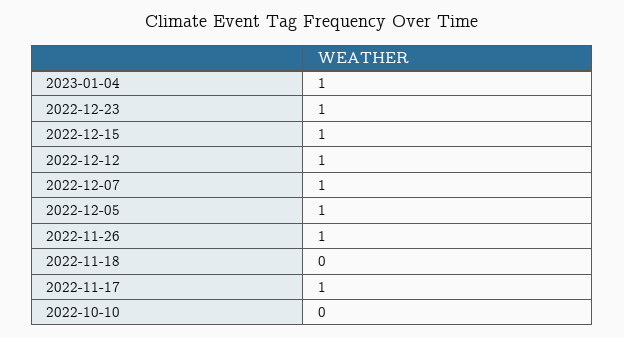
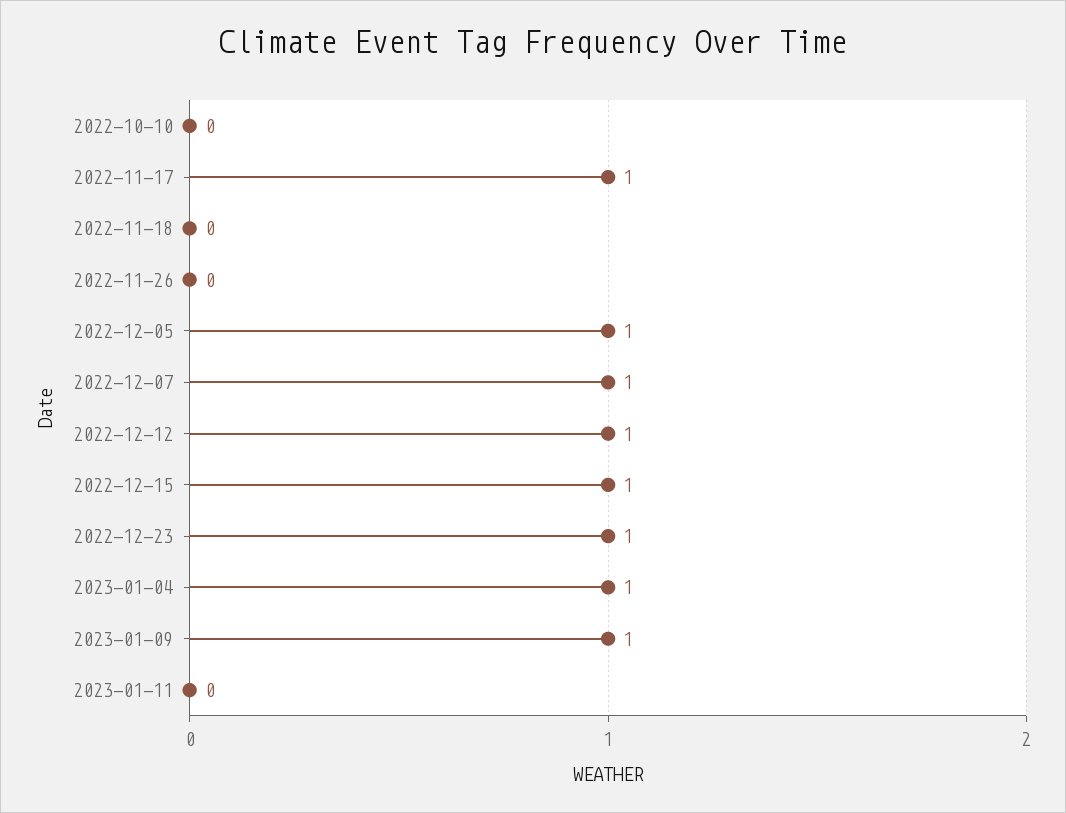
2022-11-26: 1 -> 0
2023-01-09: none -> 1
2023-01-11: none -> 0

